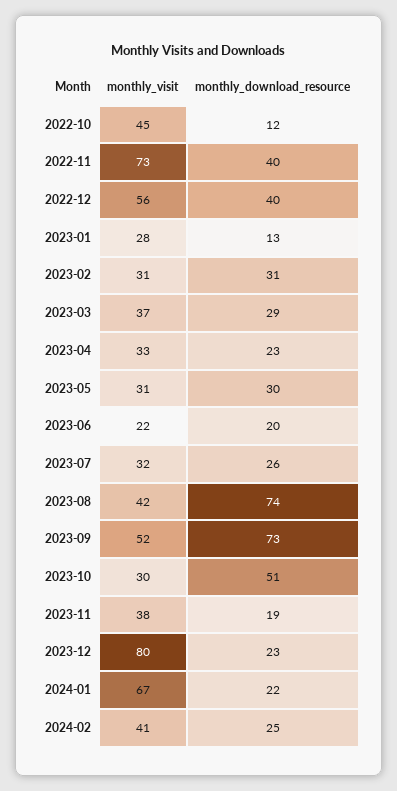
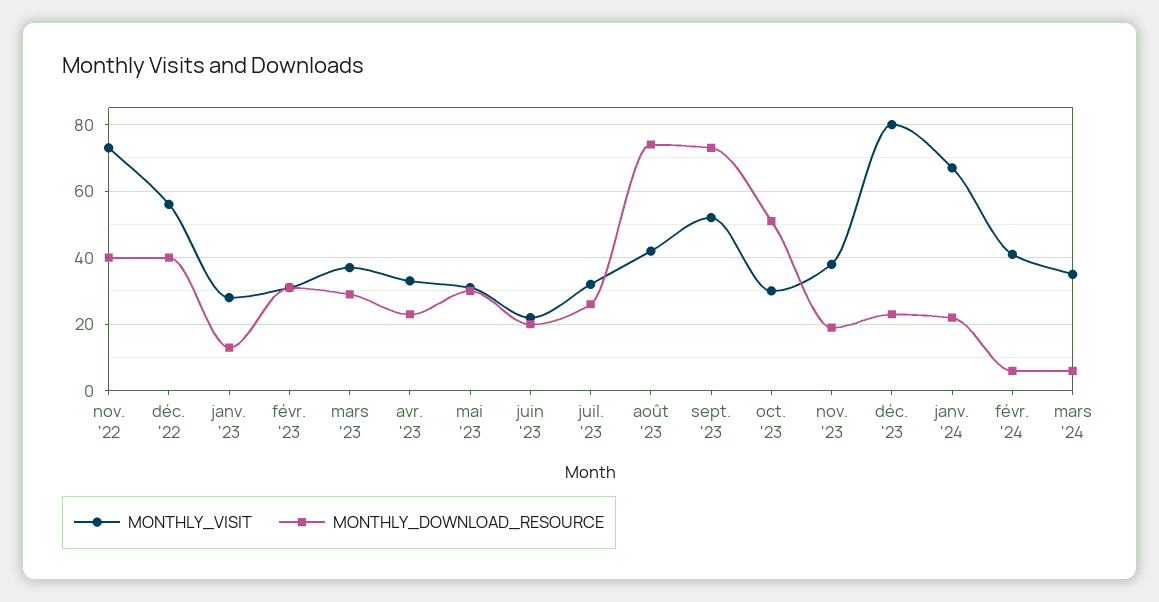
monthly_visit, 2022-10: 45 -> none
monthly_download_resource, 2022-10: 12 -> none
monthly_download_resource, 2024-02: 25 -> 5
monthly_visit, mars '24: none -> 35
monthly_download_resource, mars '24: none -> 5

